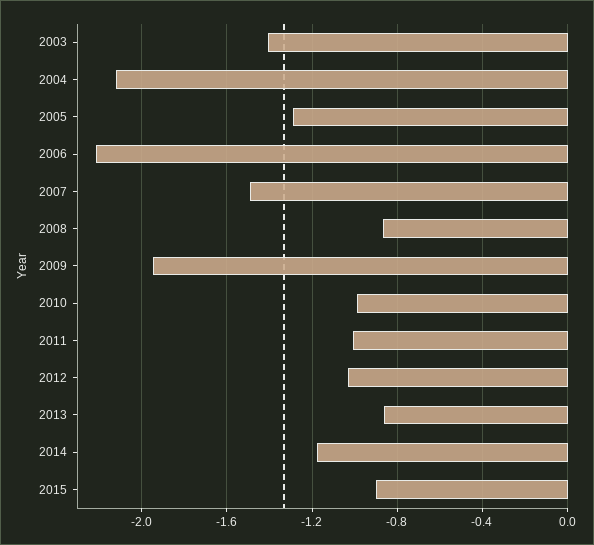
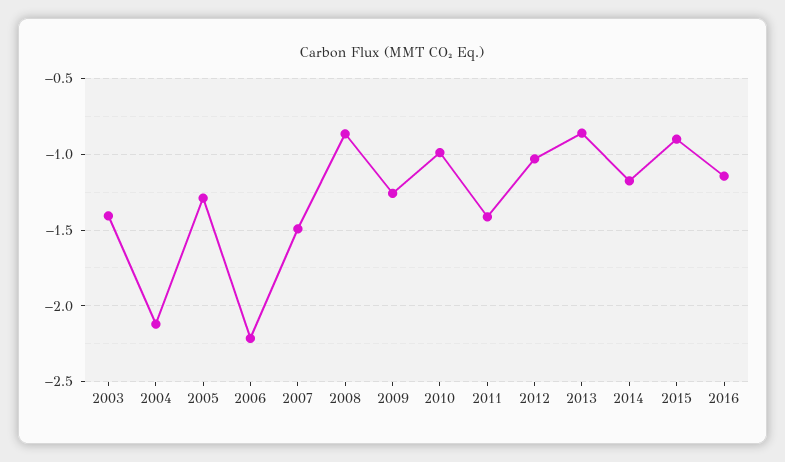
2009: -1.95 -> -1.25
2011: -1 -> -1.4
2016: none -> -1.15

